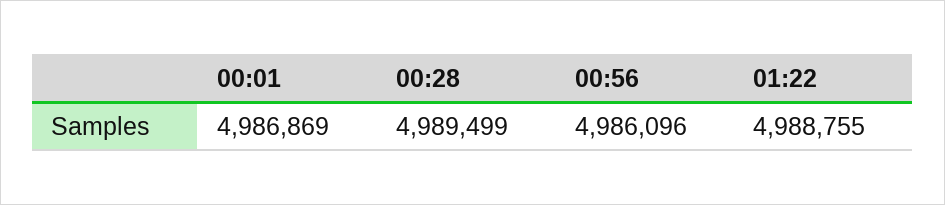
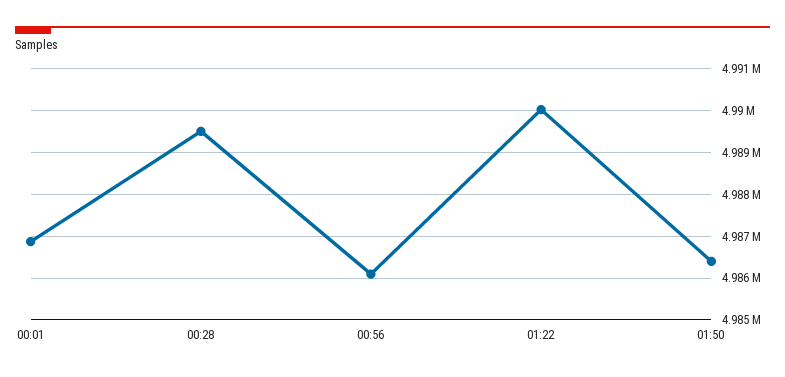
01:22: 4988755 -> 4990000
01:50: none -> 4986400

